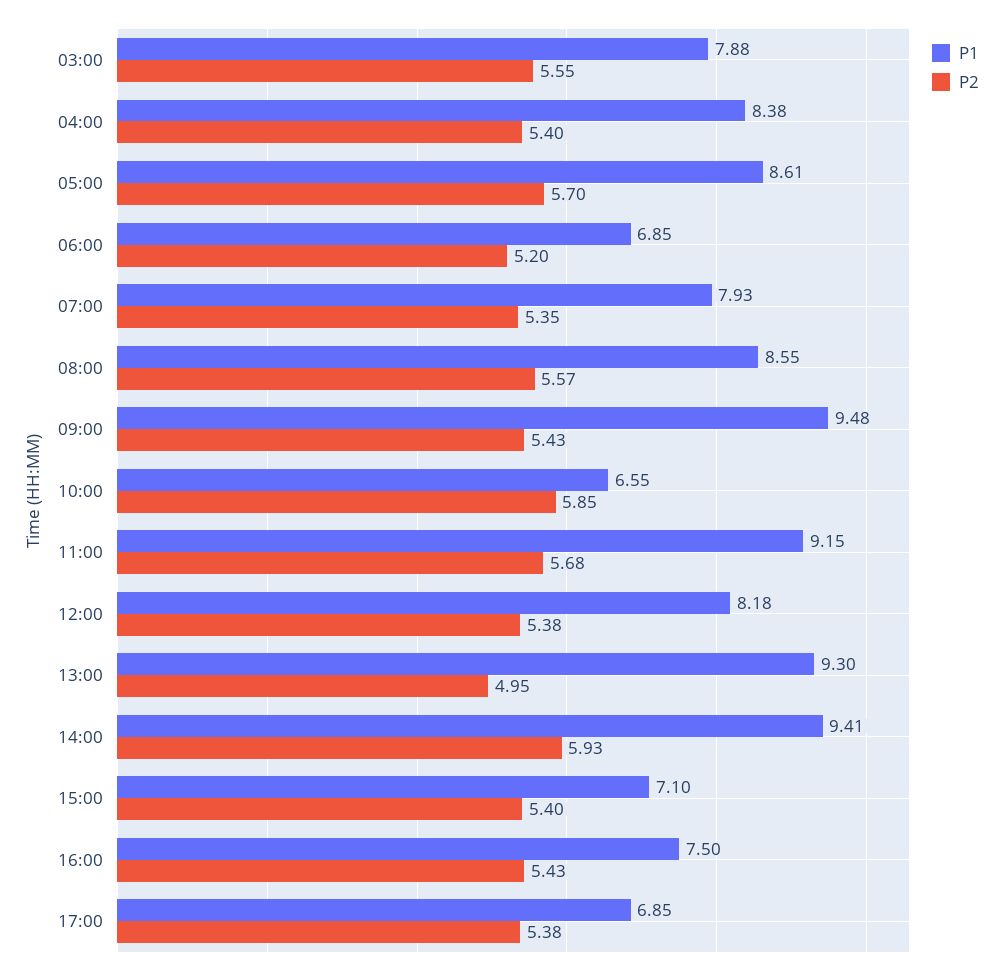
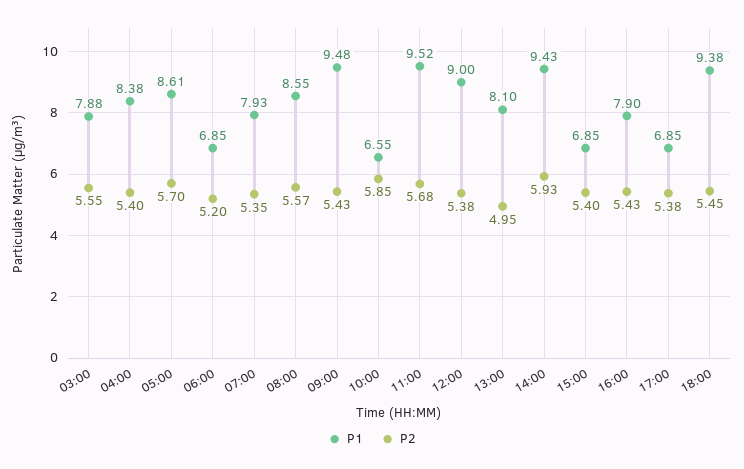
P1, 11:00: 9.15 -> 9.52
P1, 12:00: 8.18 -> 9
P1, 13:00: 9.3 -> 8.1
P1, 14:00: 9.41 -> 9.43
P1, 15:00: 7.1 -> 6.85
P1, 16:00: 7.5 -> 7.9
P1, 18:00: none -> 9.38
P2, 18:00: none -> 5.45

